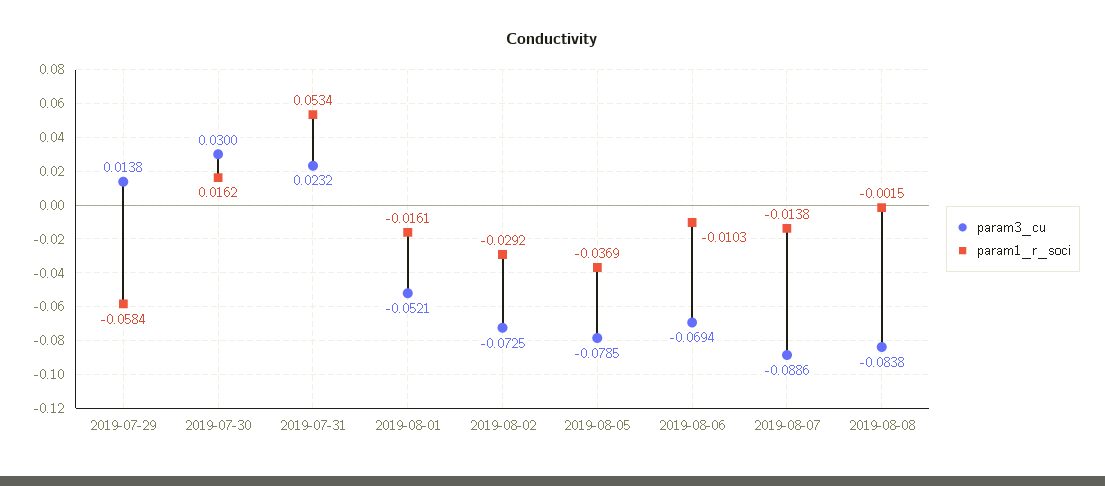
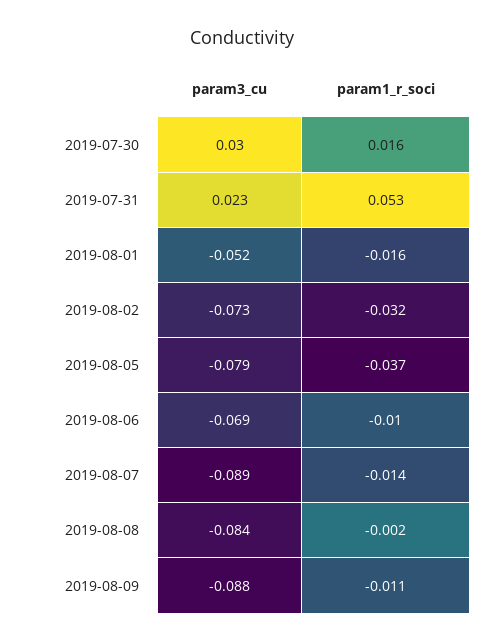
param3_cu, 2019-07-29: 0.0138 -> none
param1_r_soci, 2019-07-29: -0.0584 -> none
param1_r_soci, 2019-08-02: -0.0292 -> -0.032
param3_cu, 2019-08-09: none -> -0.088
param1_r_soci, 2019-08-09: none -> -0.011

